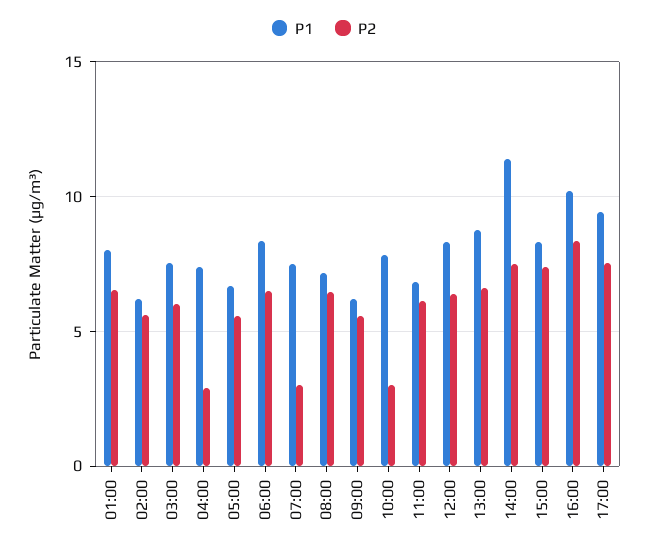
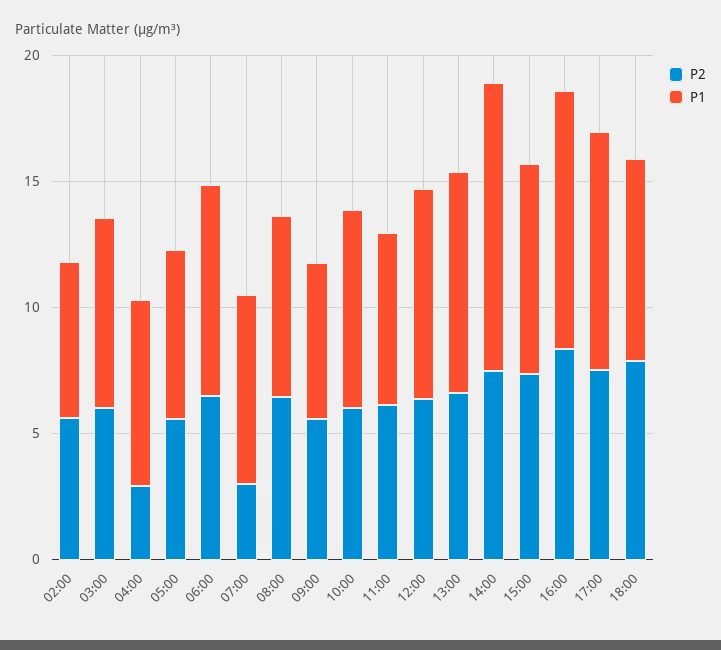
P1, 01:00: 8 -> none
P2, 01:00: 6.5 -> none
P2, 10:00: 3 -> 6
P2, 18:00: none -> 8
P1, 18:00: none -> 8

